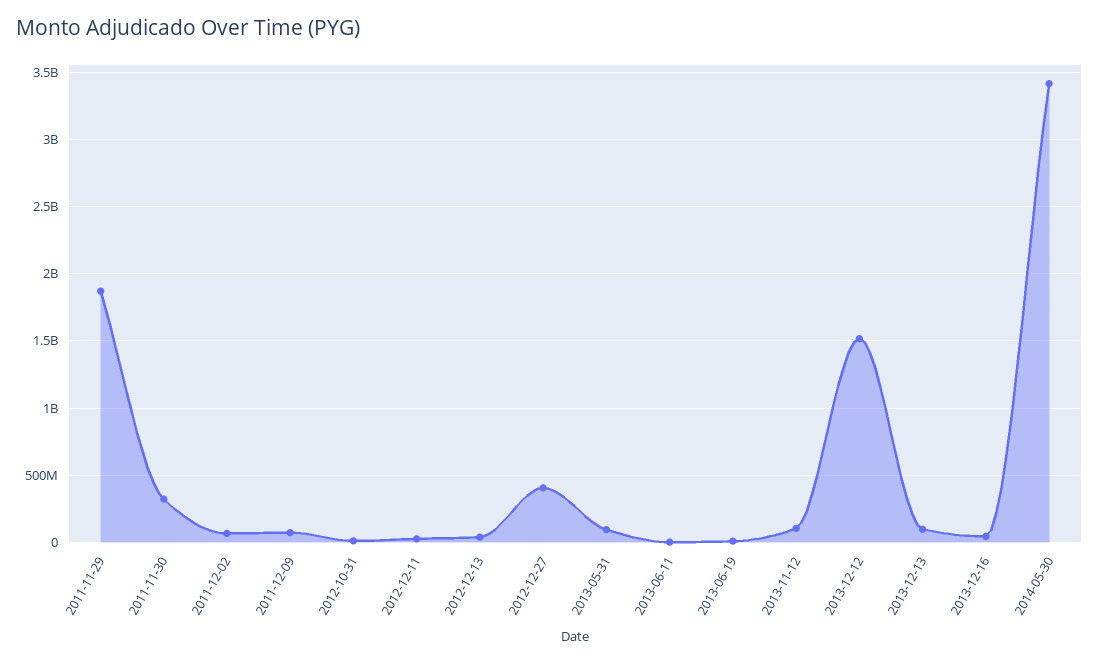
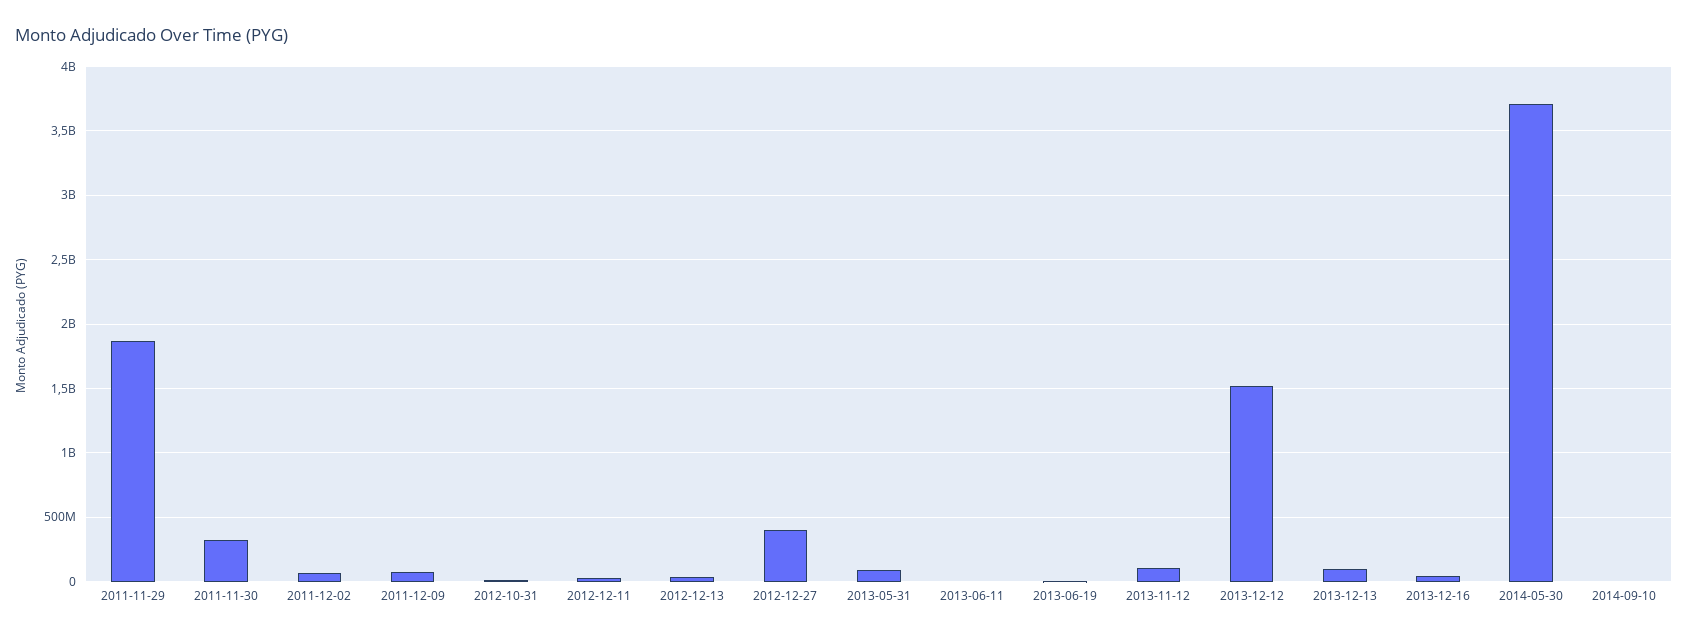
2014-05-30: 3400000000 -> 3700000000
2014-09-10: none -> 0

